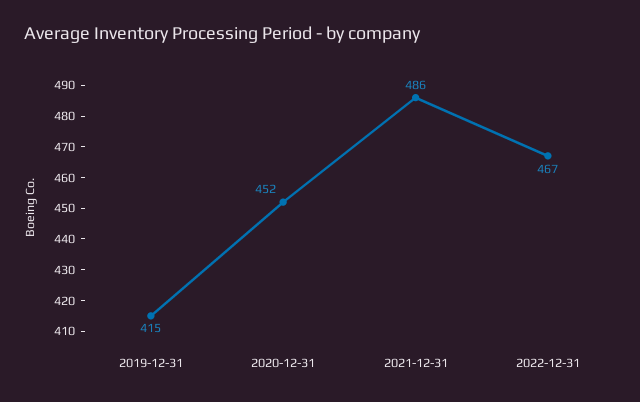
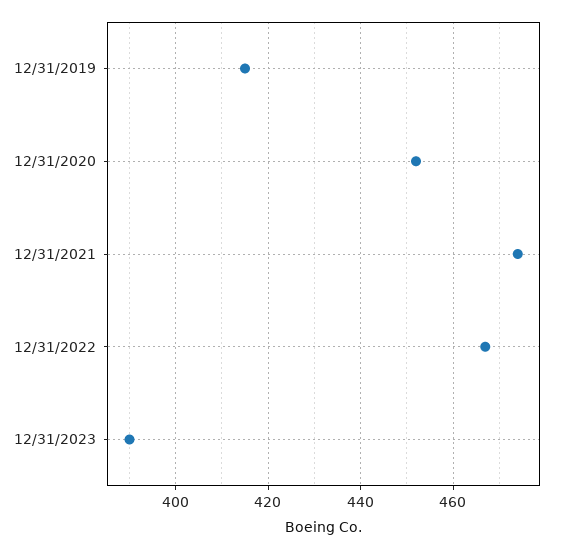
2021-12-31: 486 -> 475
12/31/2023: none -> 390

